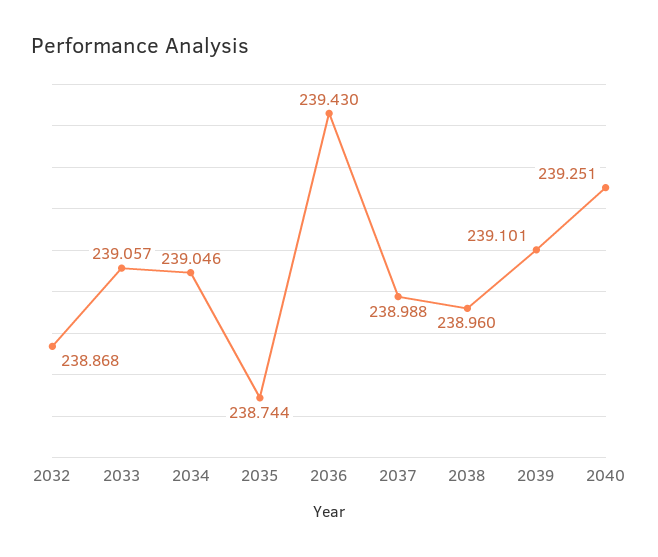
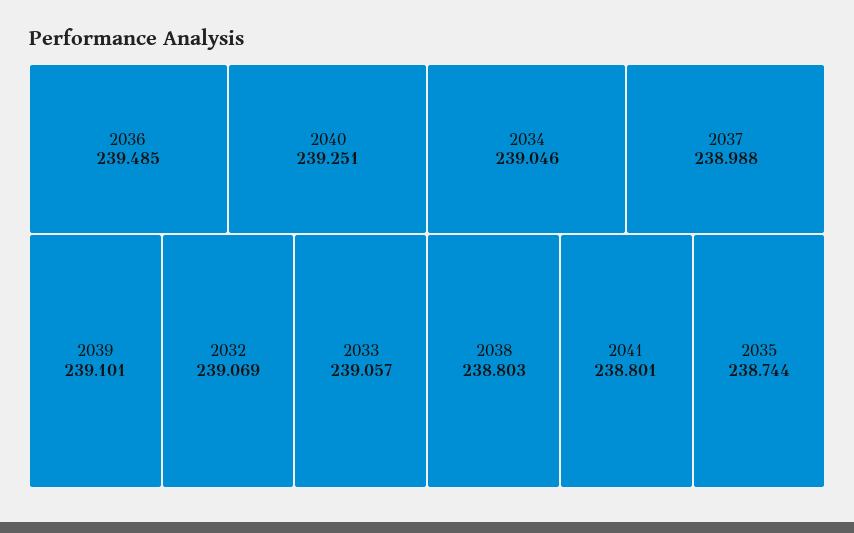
2032: 238.868 -> 239.069
2036: 239.43 -> 239.485
2038: 238.96 -> 238.803
2041: none -> 238.801

